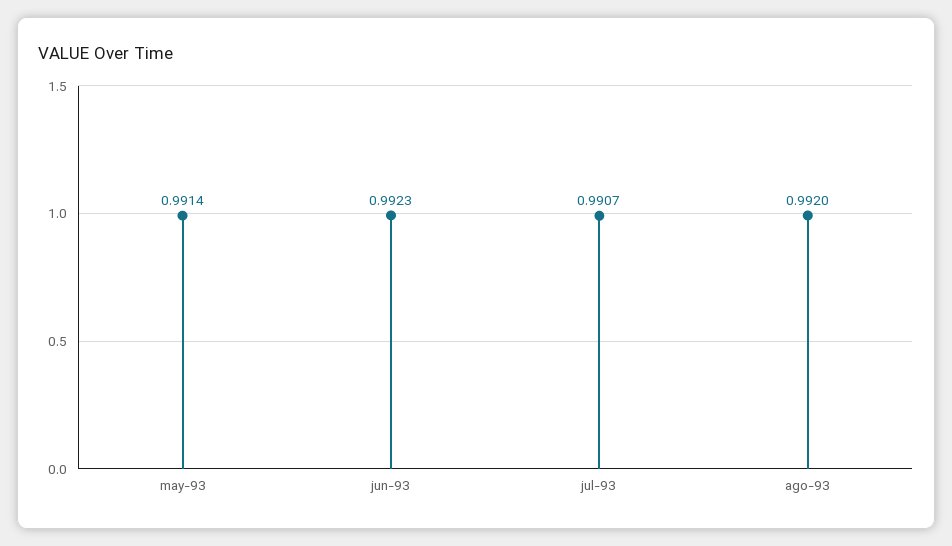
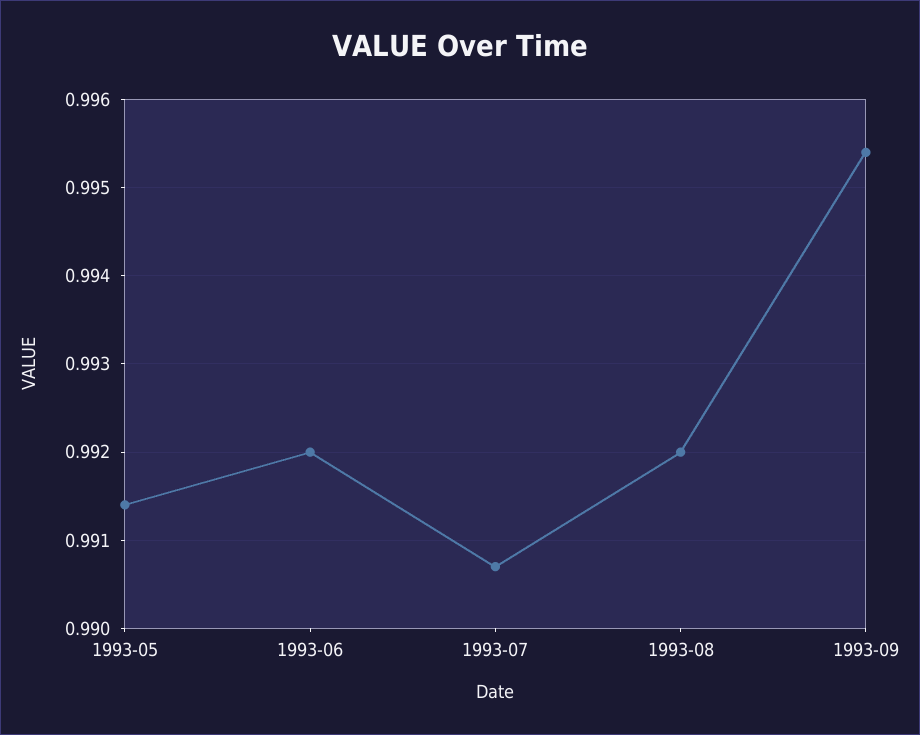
jun-93: 0.9923 -> 0.992
1993-09: none -> 0.9954

